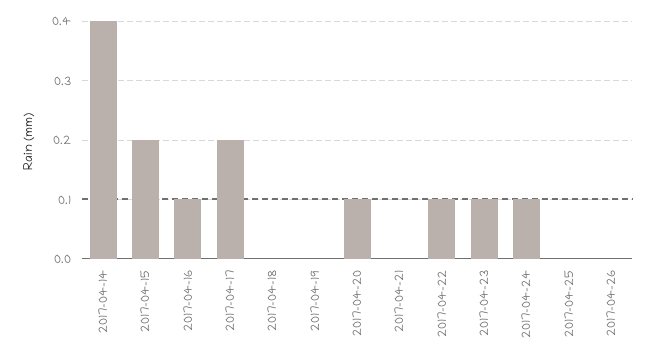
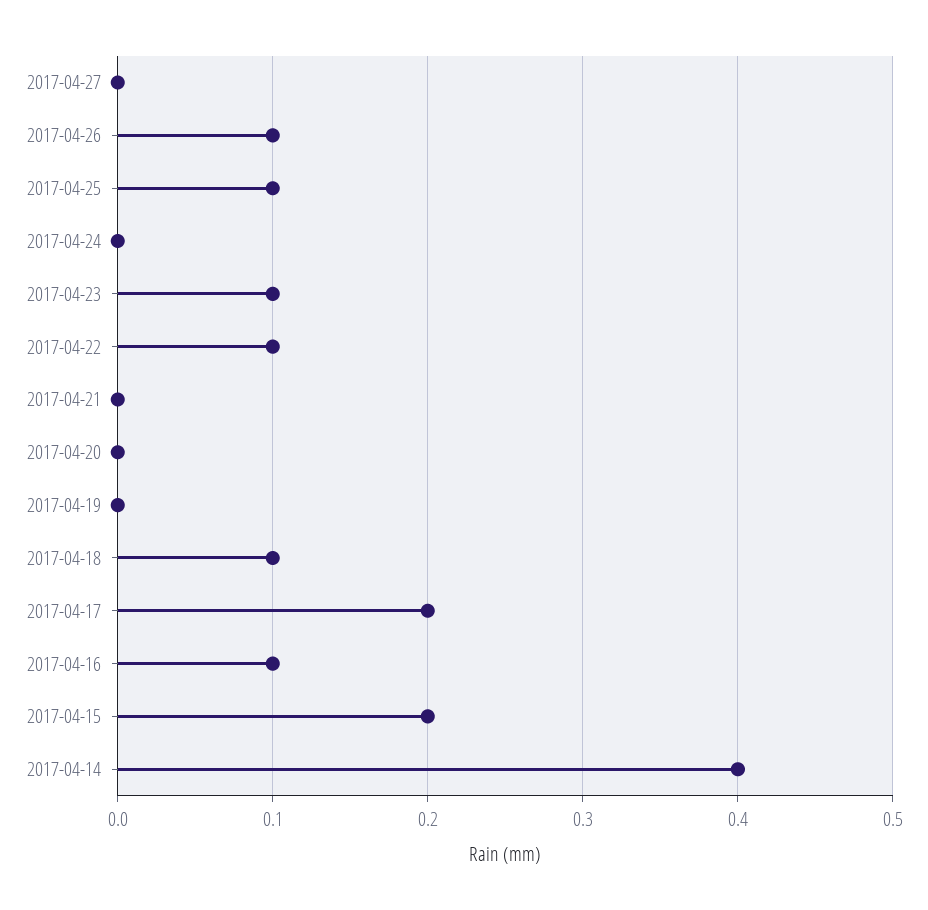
2017-04-18: 0 -> 0.1
2017-04-20: 0.1 -> 0
2017-04-24: 0.1 -> 0
2017-04-25: 0 -> 0.1
2017-04-26: 0 -> 0.1
2017-04-27: none -> 0

